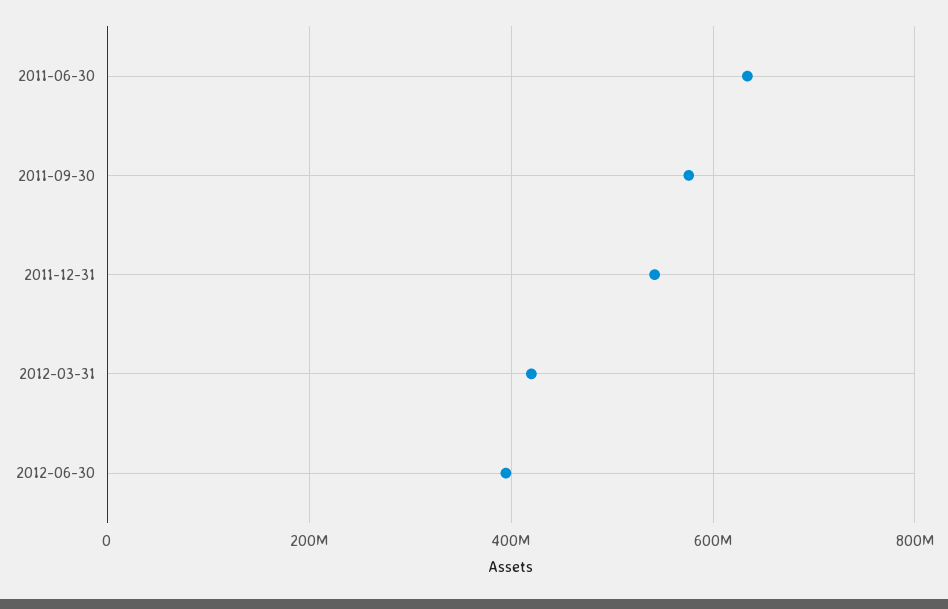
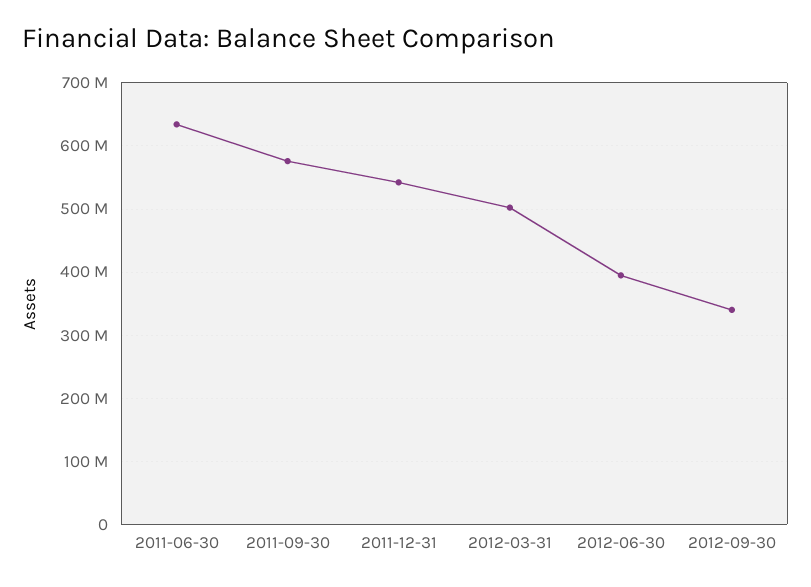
2012-03-31: 420000000 -> 500000000
2012-09-30: none -> 340000000

